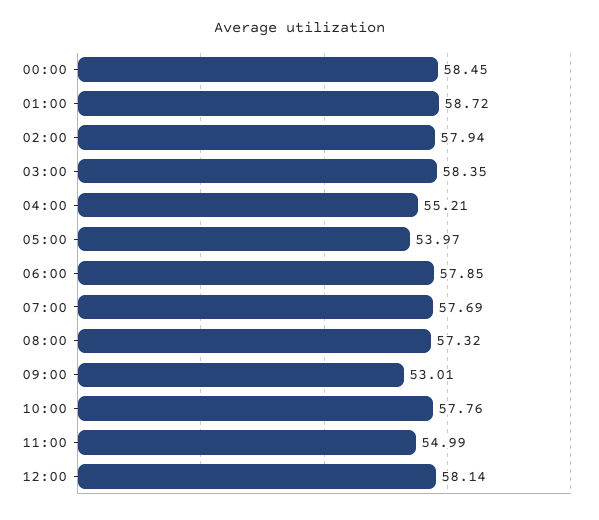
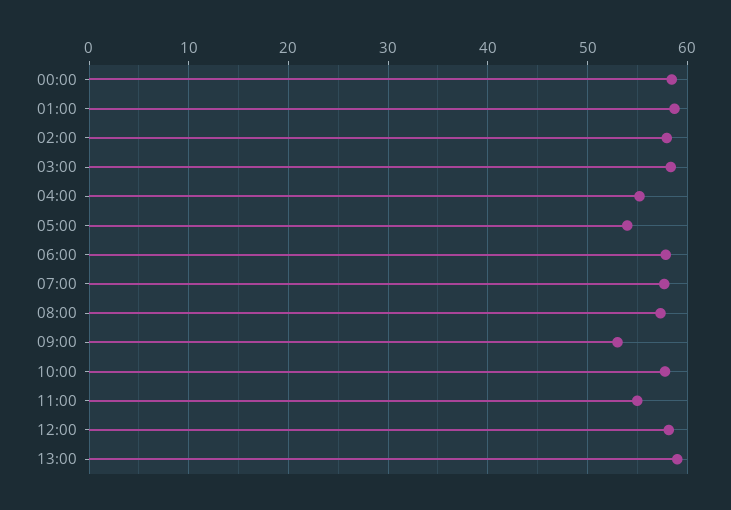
13:00: none -> 59

